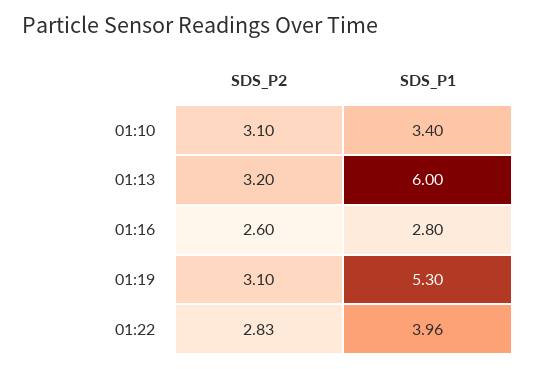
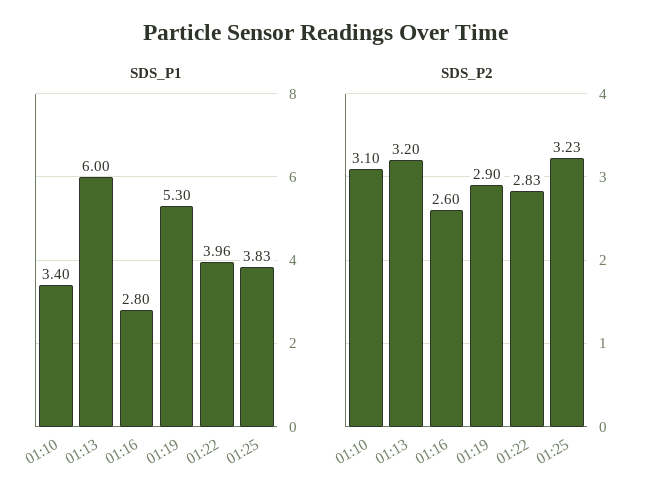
SDS_P2, 01:19: 3.1 -> 2.9
SDS_P1, 01:25: none -> 3.83
SDS_P2, 01:25: none -> 3.23

